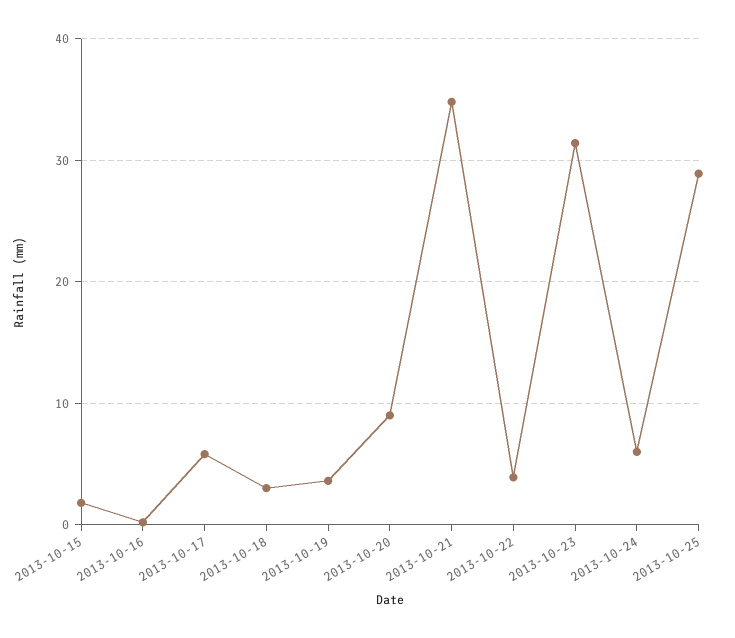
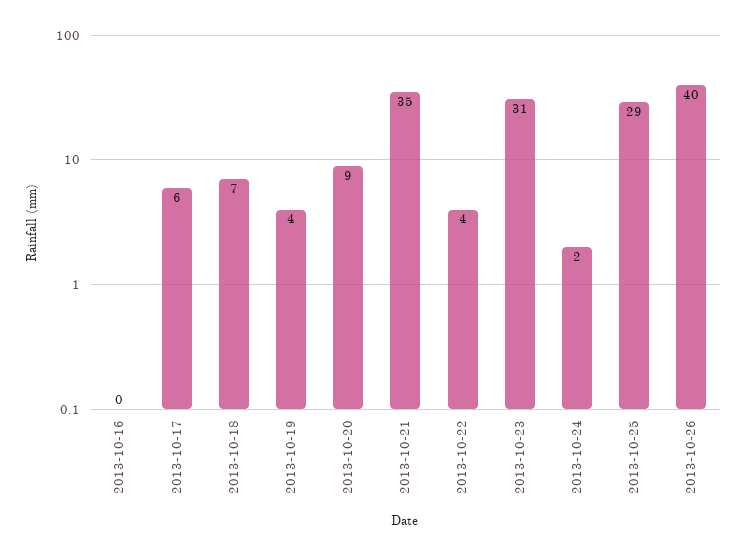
2013-10-15: 2 -> none
2013-10-18: 3 -> 7
2013-10-24: 6 -> 2
2013-10-26: none -> 40

